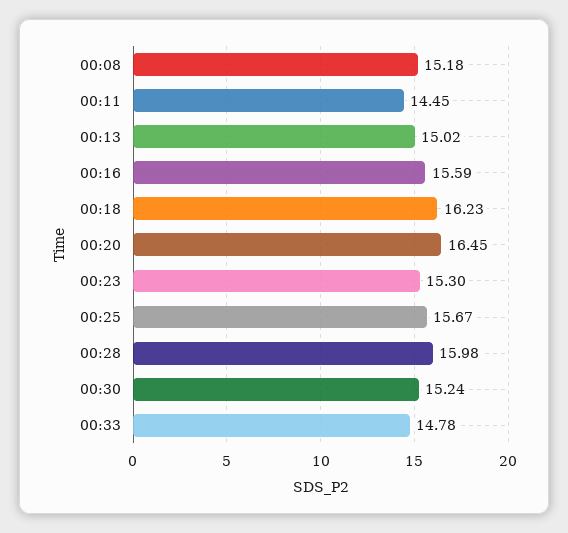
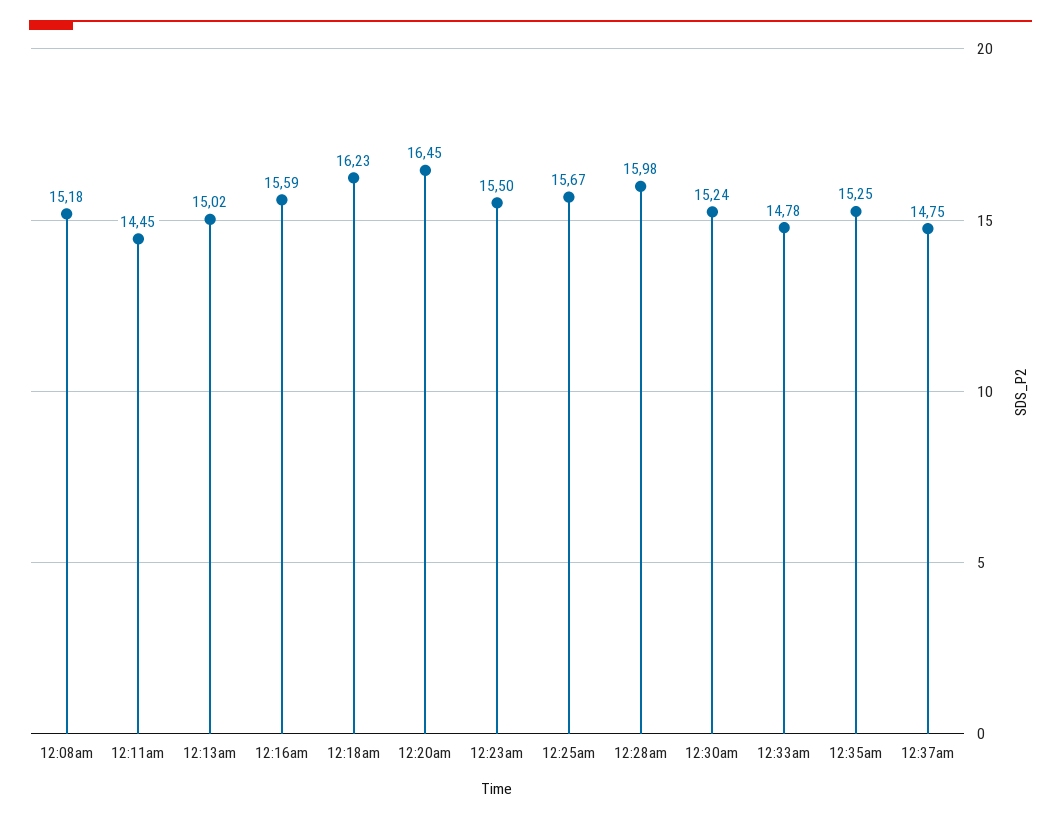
00:23: 15.3 -> 15.5
12:35am: none -> 15.25
12:37am: none -> 14.75

